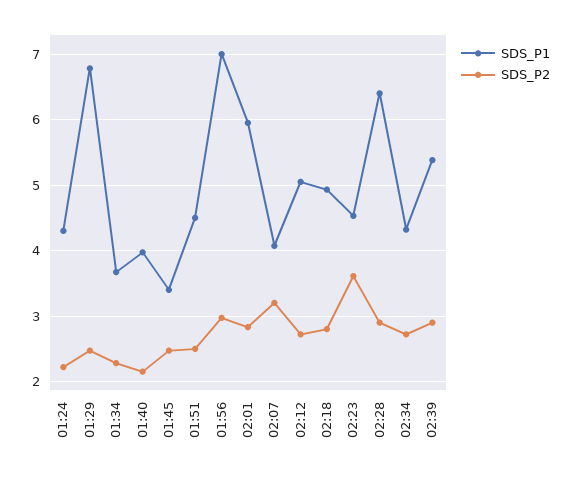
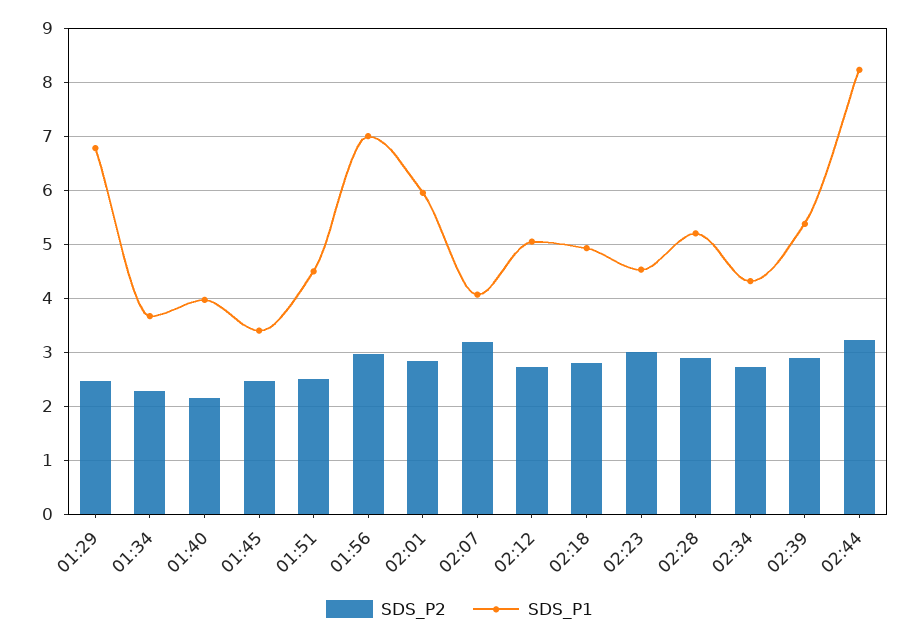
SDS_P1, 01:24: 4.3 -> none
SDS_P2, 01:24: 2.2 -> none
SDS_P2, 02:23: 3.6 -> 3
SDS_P1, 02:28: 6.4 -> 5.2
SDS_P2, 02:44: none -> 3.2
SDS_P1, 02:44: none -> 8.2

